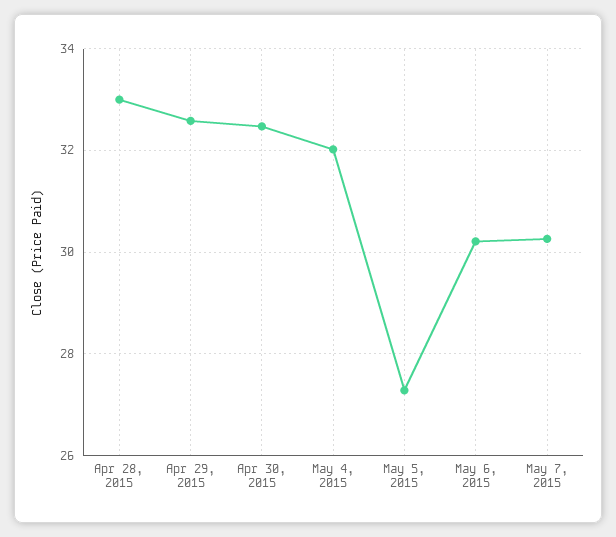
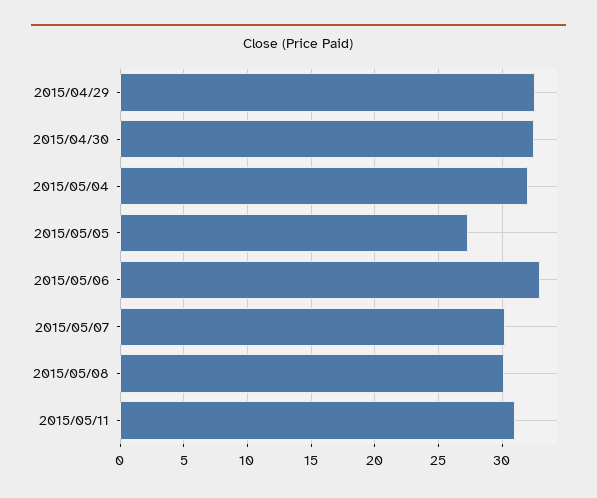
Apr 28, 2015: 33 -> none
May 6, 2015: 30.2 -> 33
2015/05/08: none -> 30
2015/05/11: none -> 31

